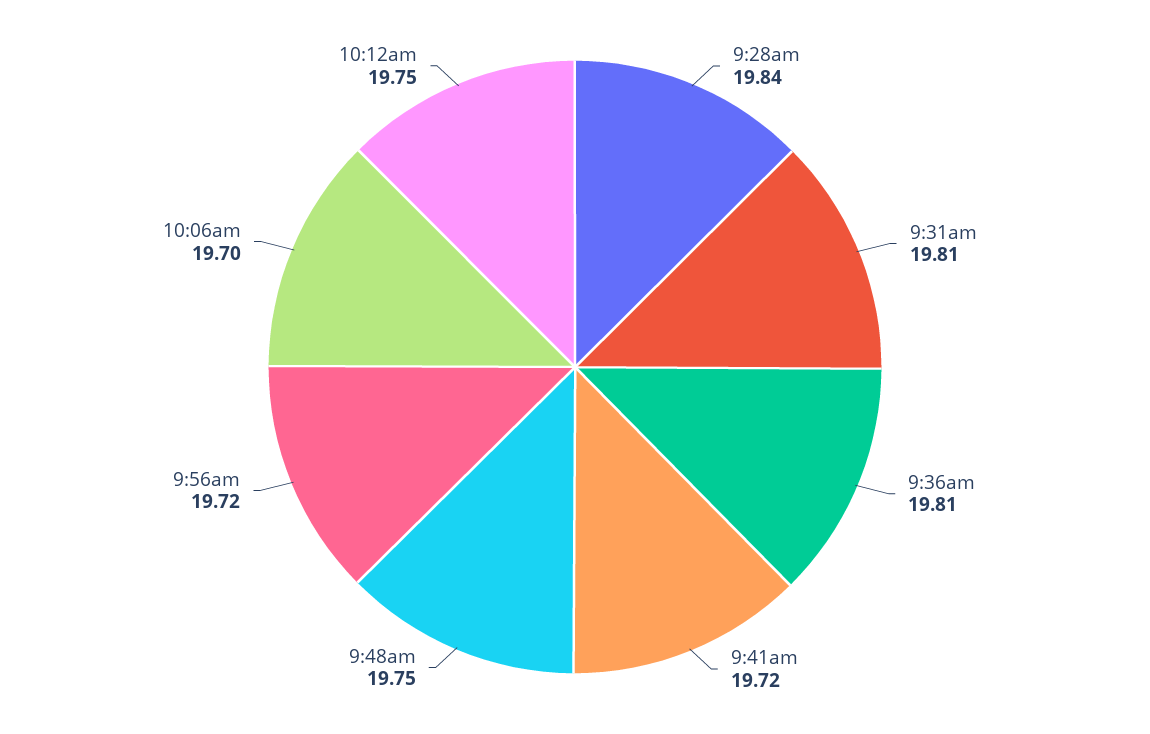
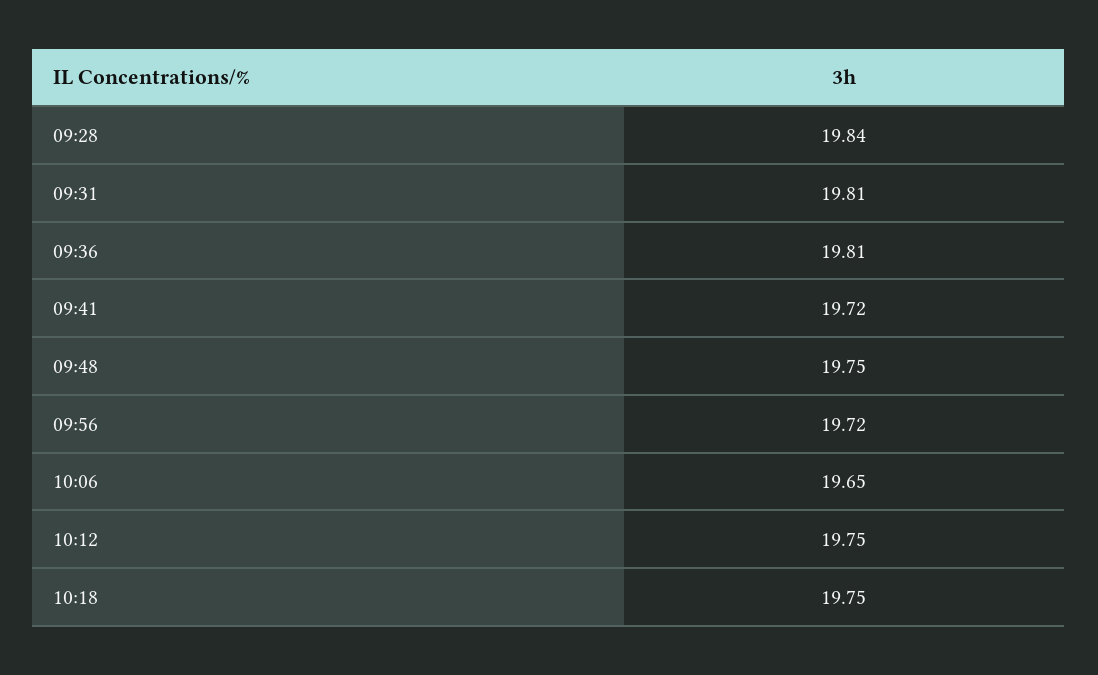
10:06am: 19.7 -> 19.65
10:18: none -> 19.75

